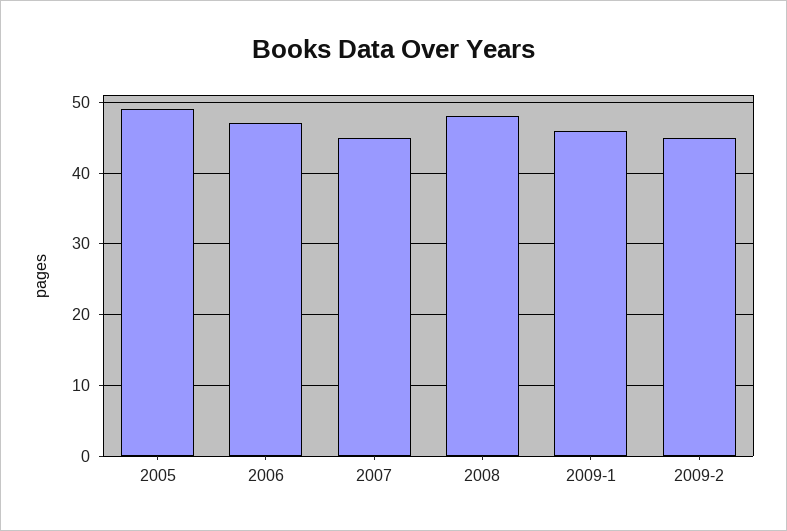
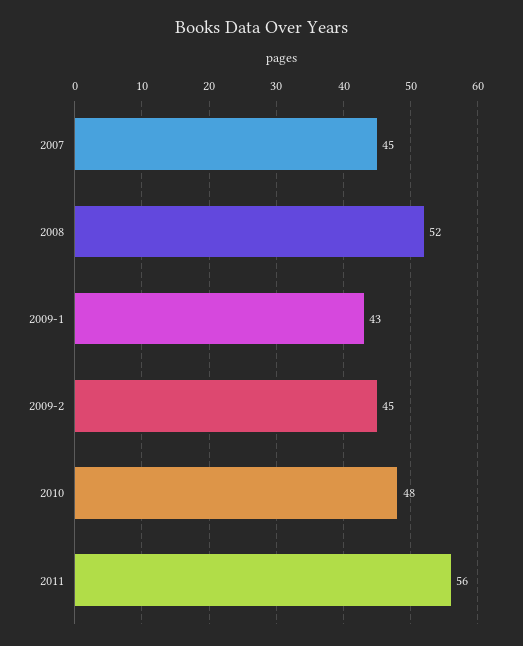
2005: 49 -> none
2006: 47 -> none
2008: 48 -> 52
2009-1: 46 -> 43
2010: none -> 48
2011: none -> 56

